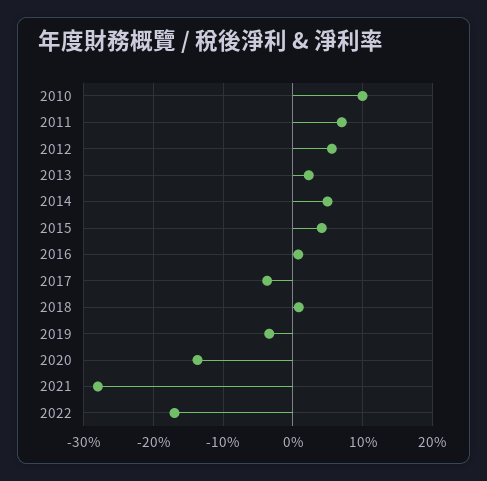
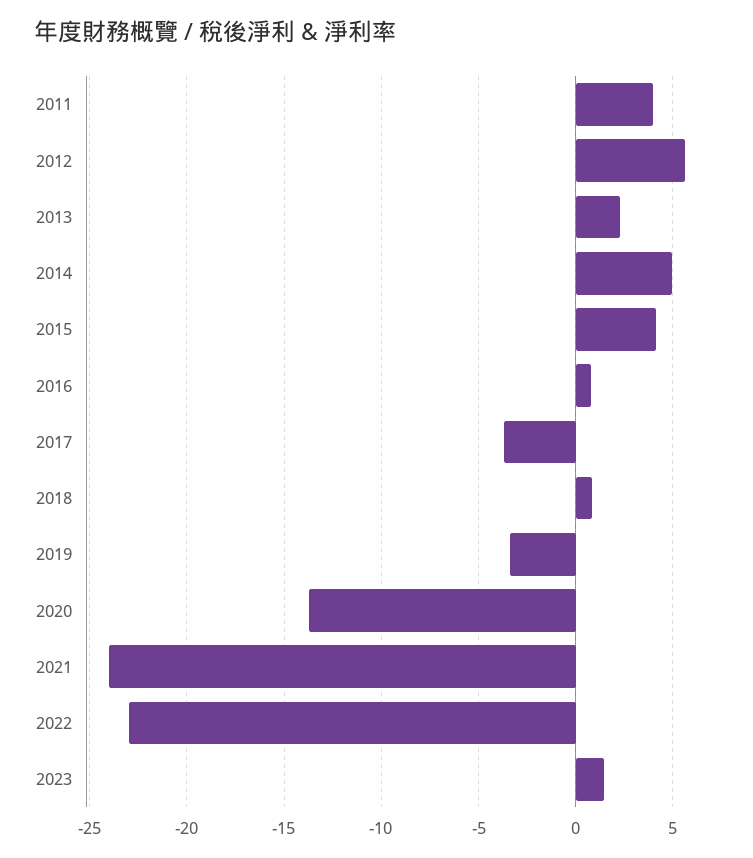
2010: 10 -> none
2011: 7 -> 4
2021: -28 -> -24
2022: -17 -> -23
2023: none -> 1.5

